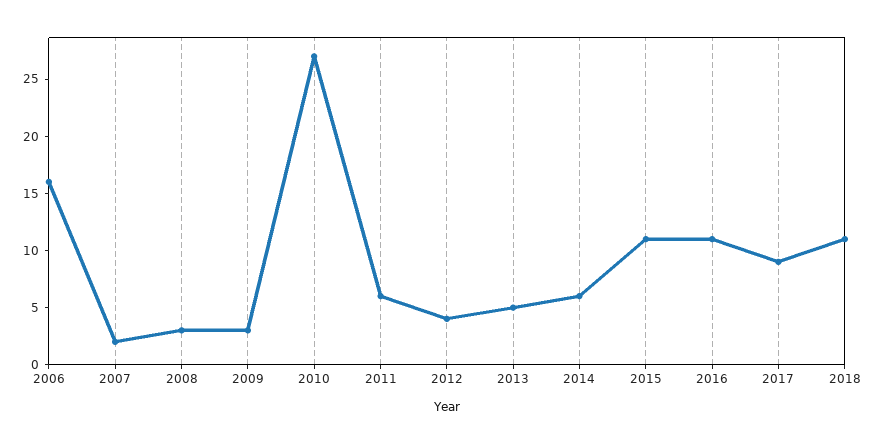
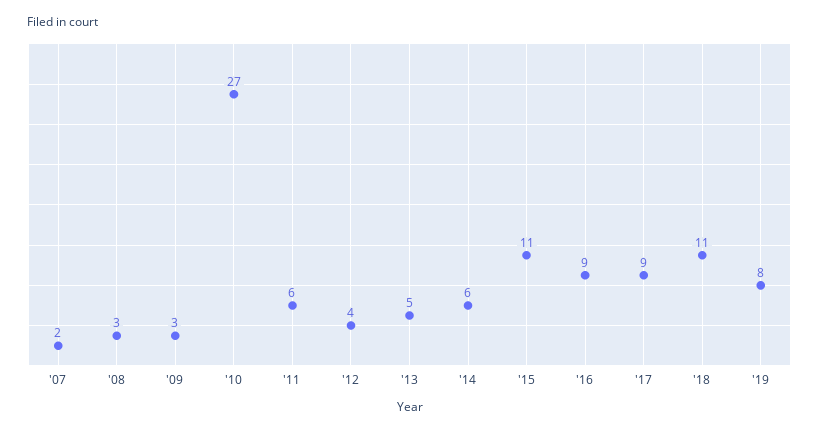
2006: 16 -> none
2016: 11 -> 9
'19: none -> 8

